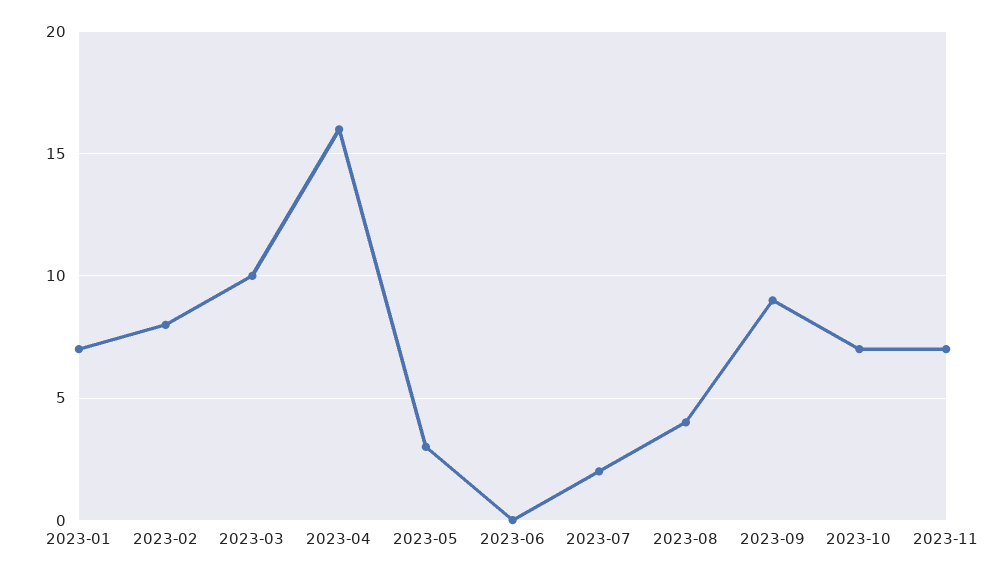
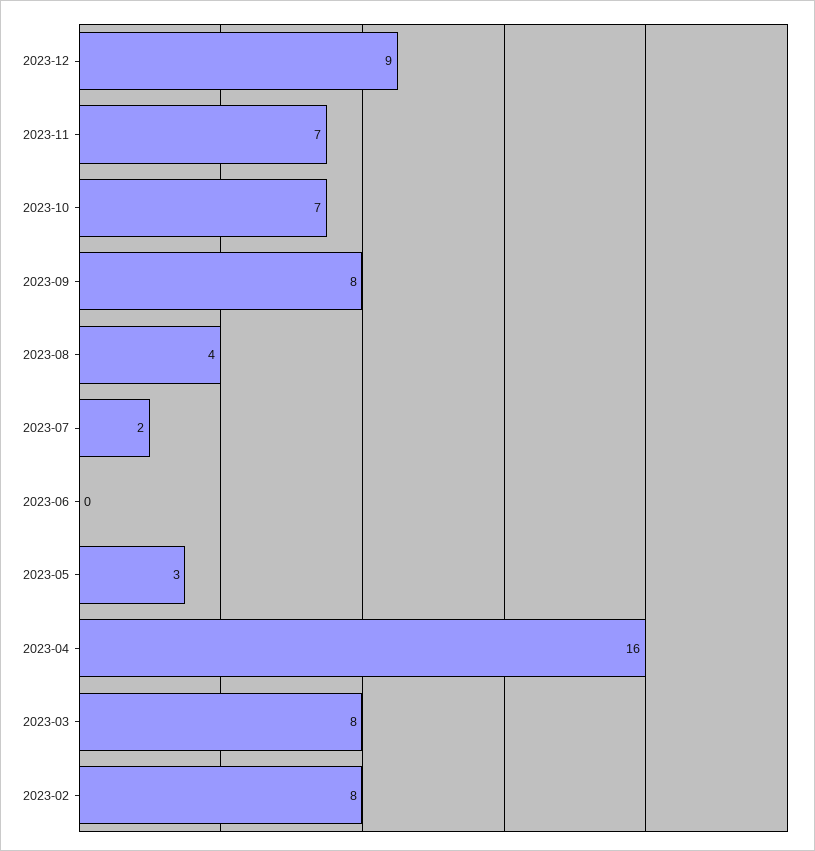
2023-01: 7 -> none
2023-03: 10 -> 8
2023-09: 9 -> 8
2023-12: none -> 9

